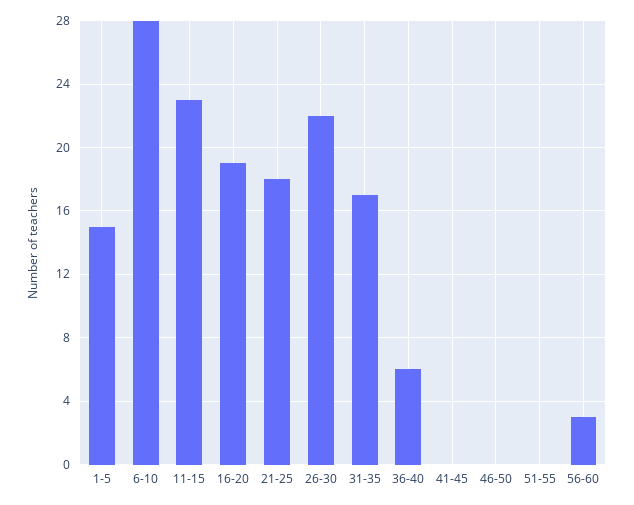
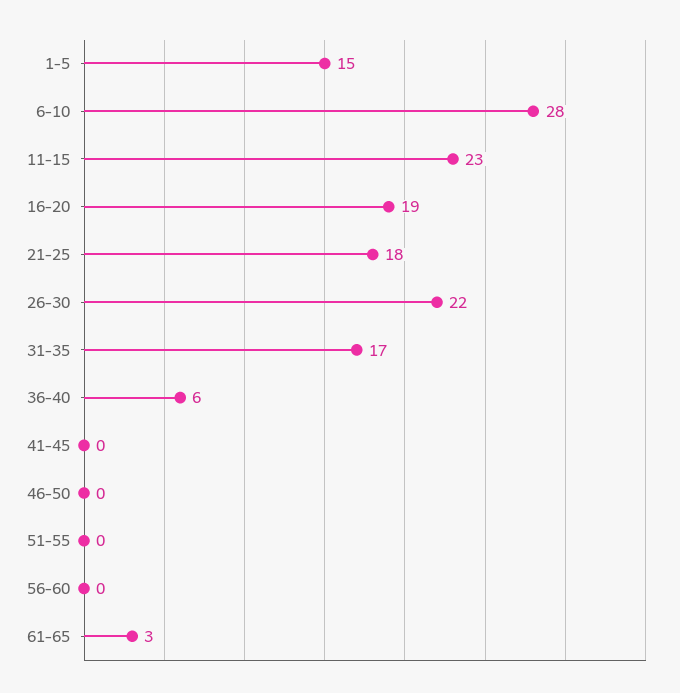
56-60: 3 -> 0
61-65: none -> 3

